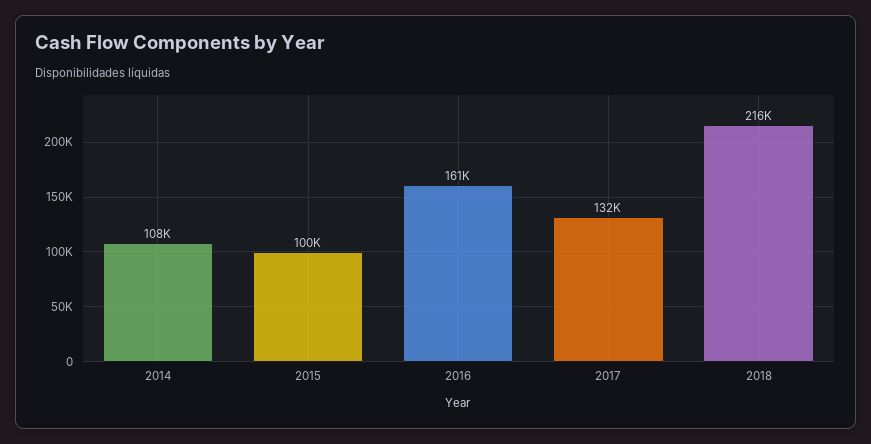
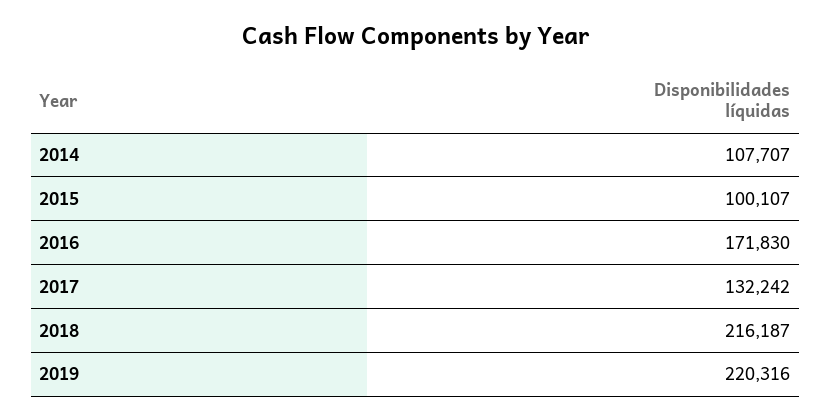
2016: 161000 -> 171830
2019: none -> 220316

